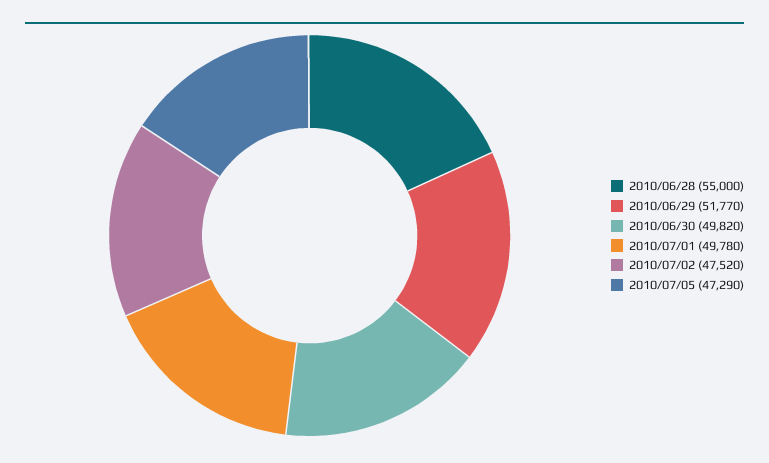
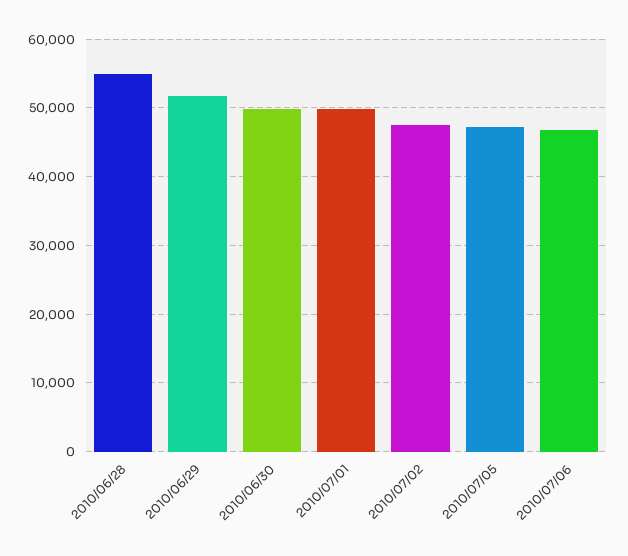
2010/07/06: none -> 47000

